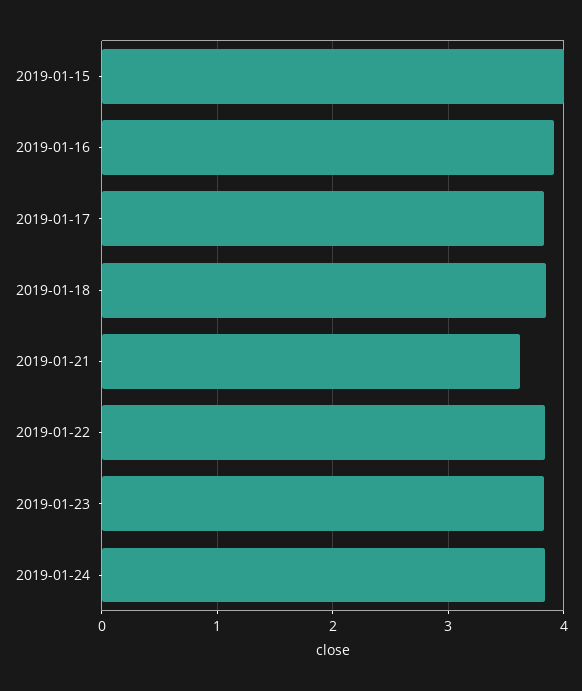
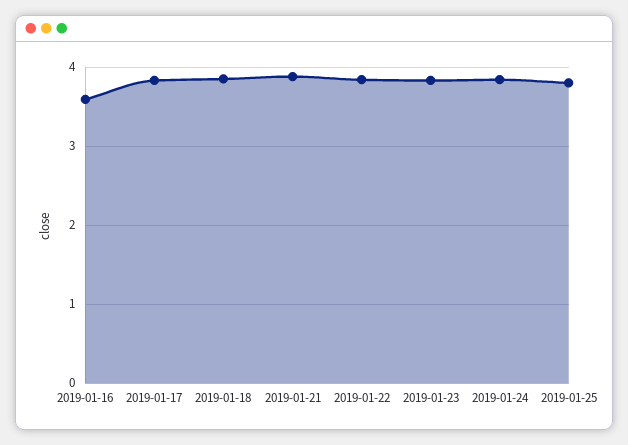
2019-01-15: 4 -> none
2019-01-16: 3.9 -> 3.6
2019-01-21: 3.6 -> 3.9
2019-01-25: none -> 3.8

